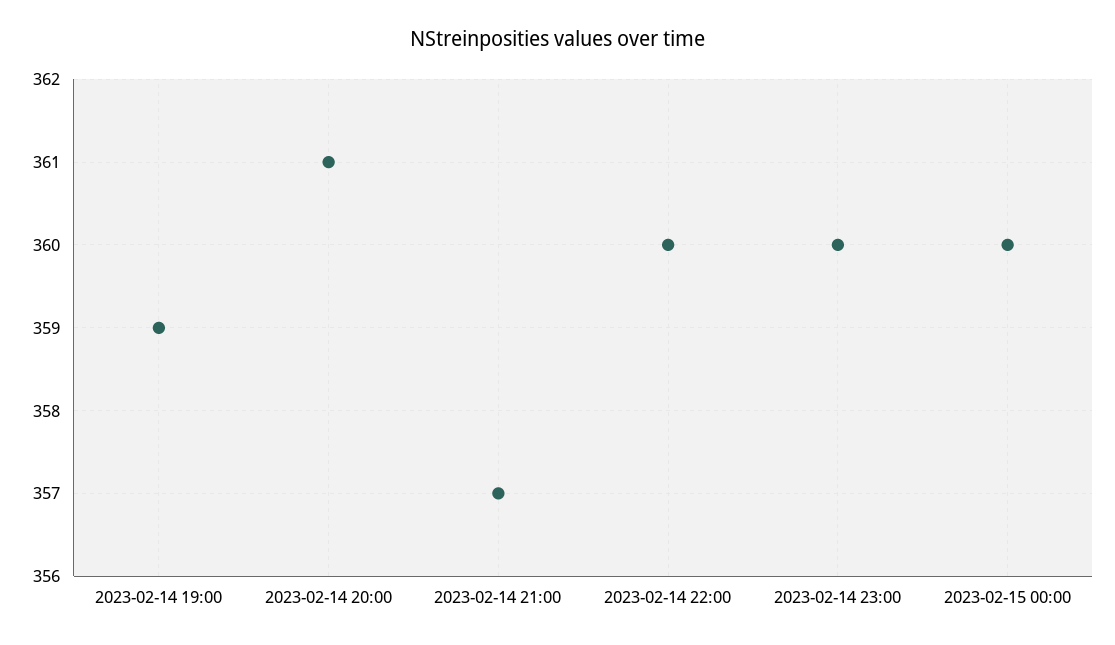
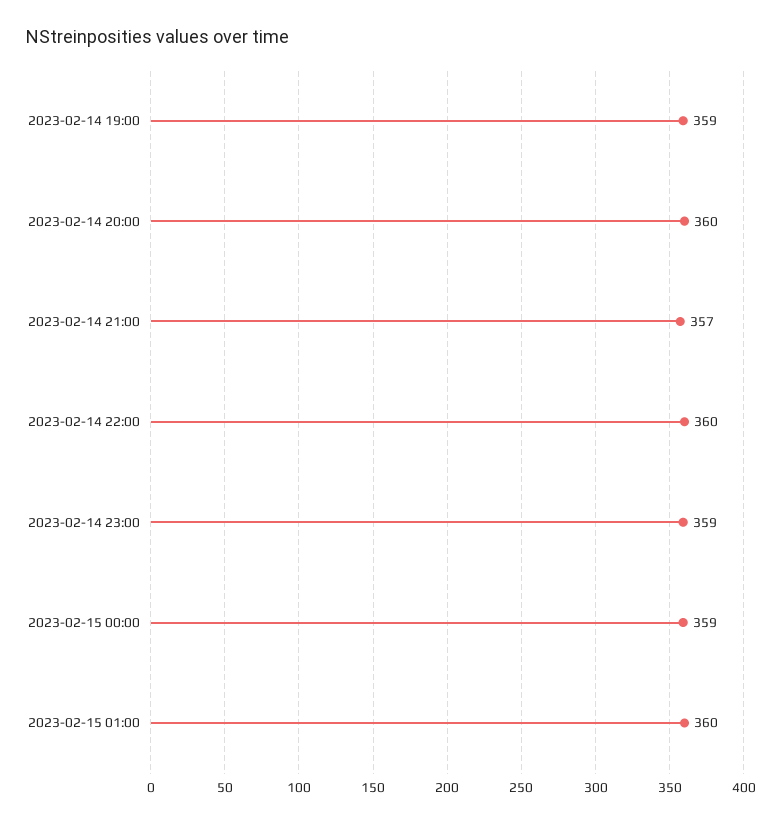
2023-02-14 20:00: 361 -> 360
2023-02-14 23:00: 360 -> 359
2023-02-15 00:00: 360 -> 359
2023-02-15 01:00: none -> 360

